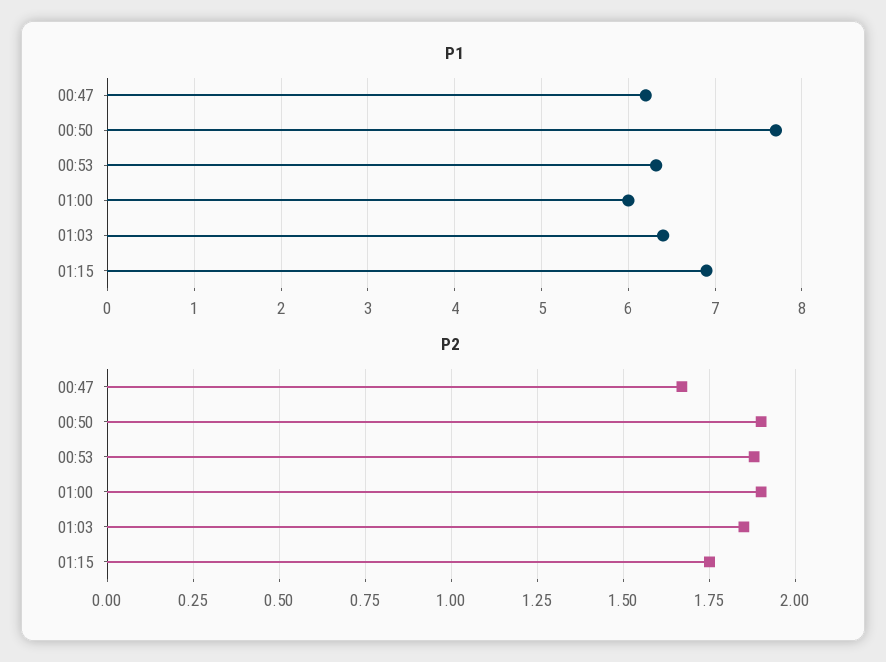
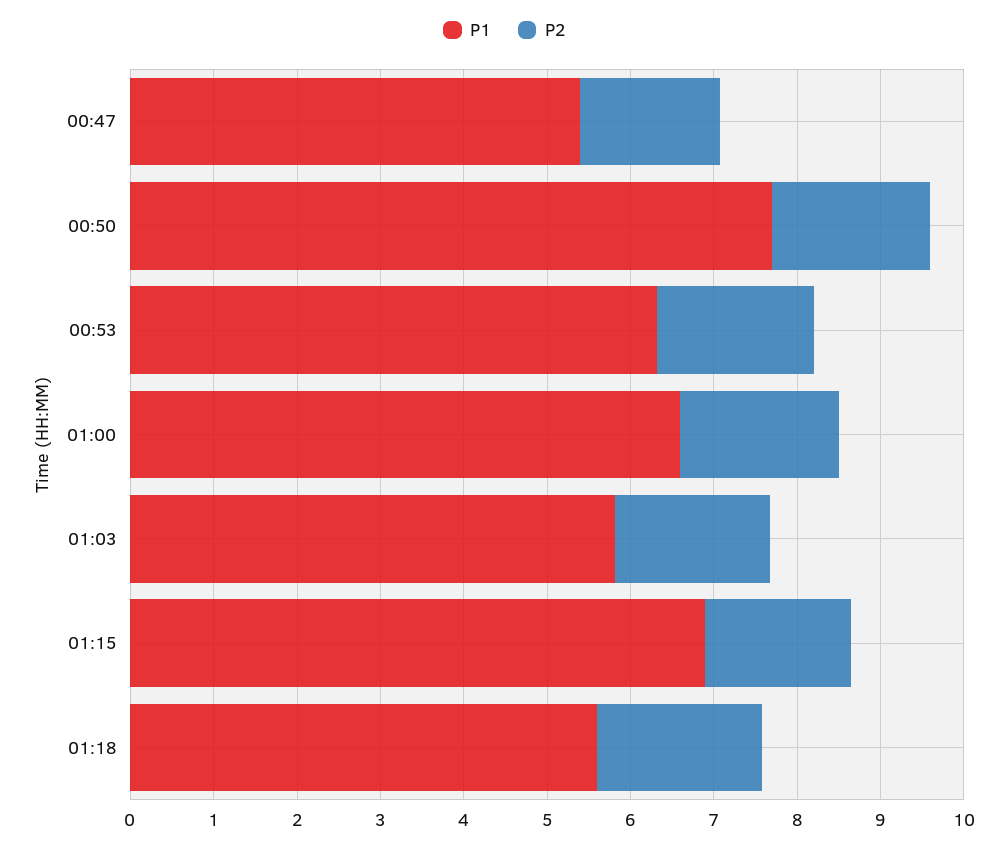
P1, 00:47: 6.2 -> 5.4
P1, 01:00: 6 -> 6.6
P1, 01:03: 6.4 -> 5.8
P1, 01:18: none -> 5.6
P2, 01:18: none -> 2

